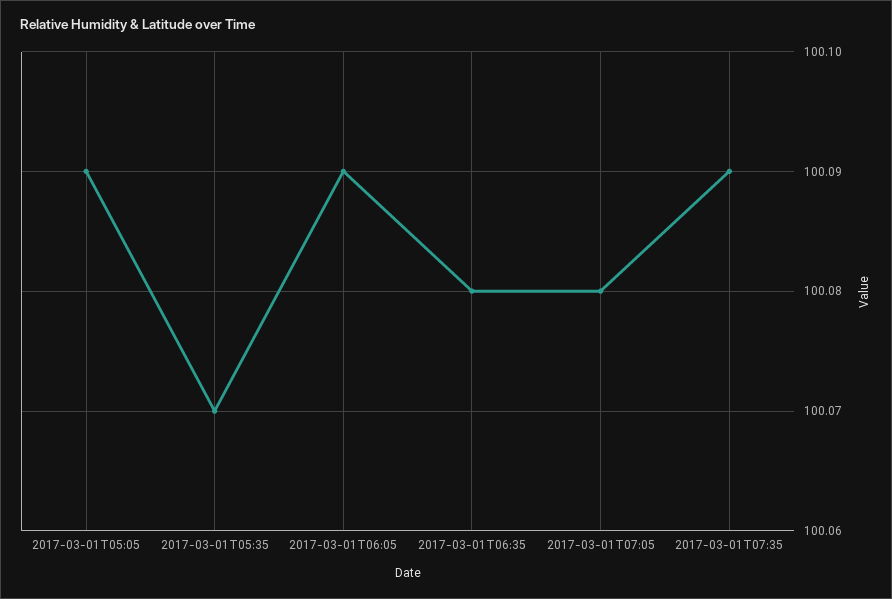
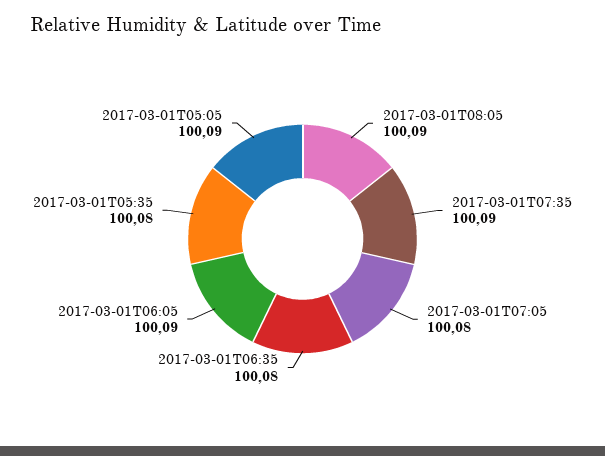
2017-03-01T05:35: 100.07 -> 100.08
2017-03-01T08:05: none -> 100.09

